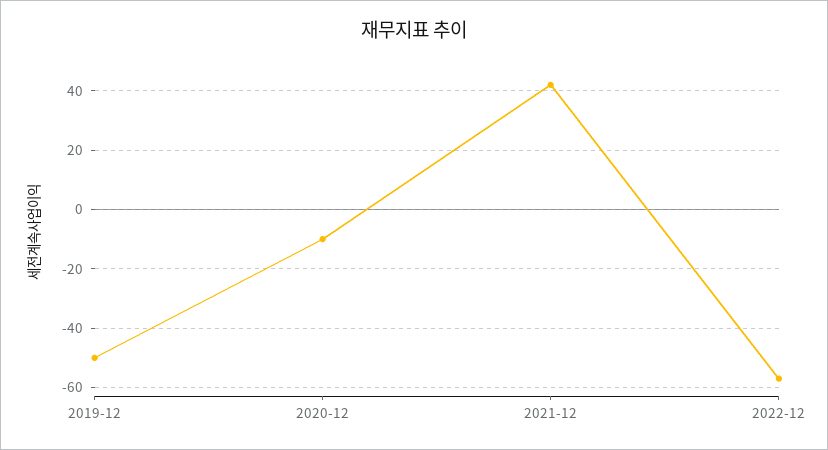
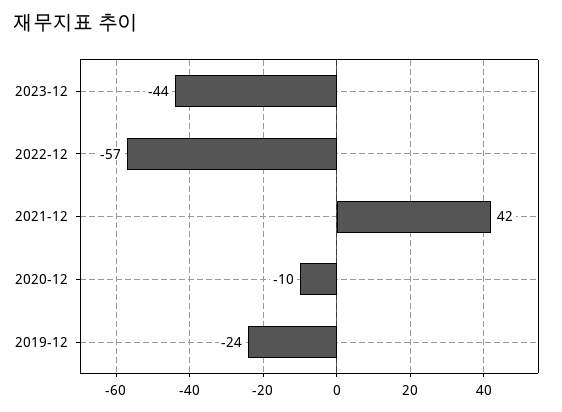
2019-12: -50 -> -24
2023-12: none -> -44

